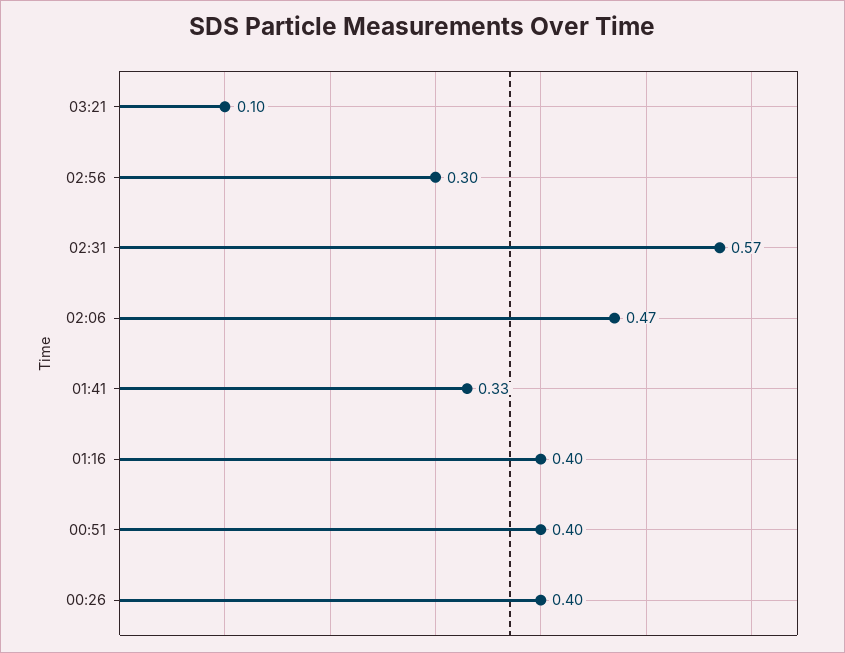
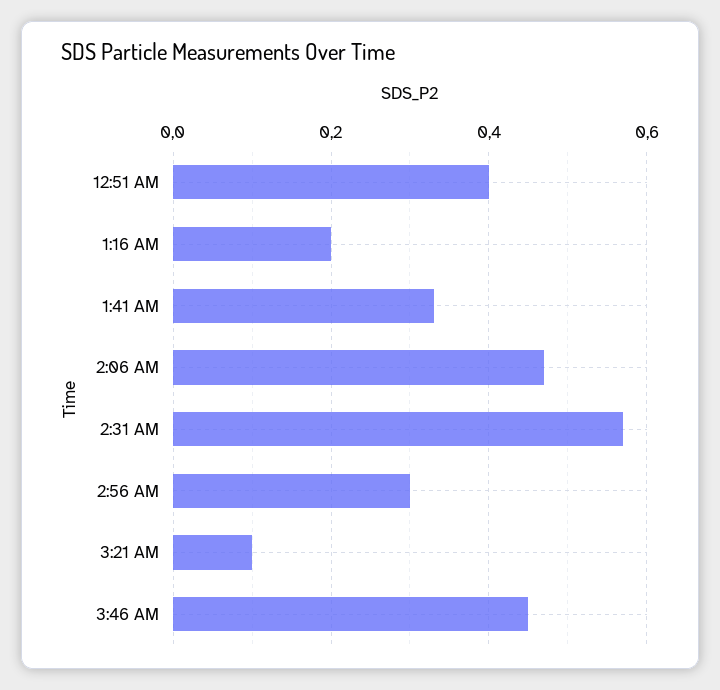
01:16: 0.4 -> 0.2
00:26: 0.4 -> none
3:46 AM: none -> 0.45

